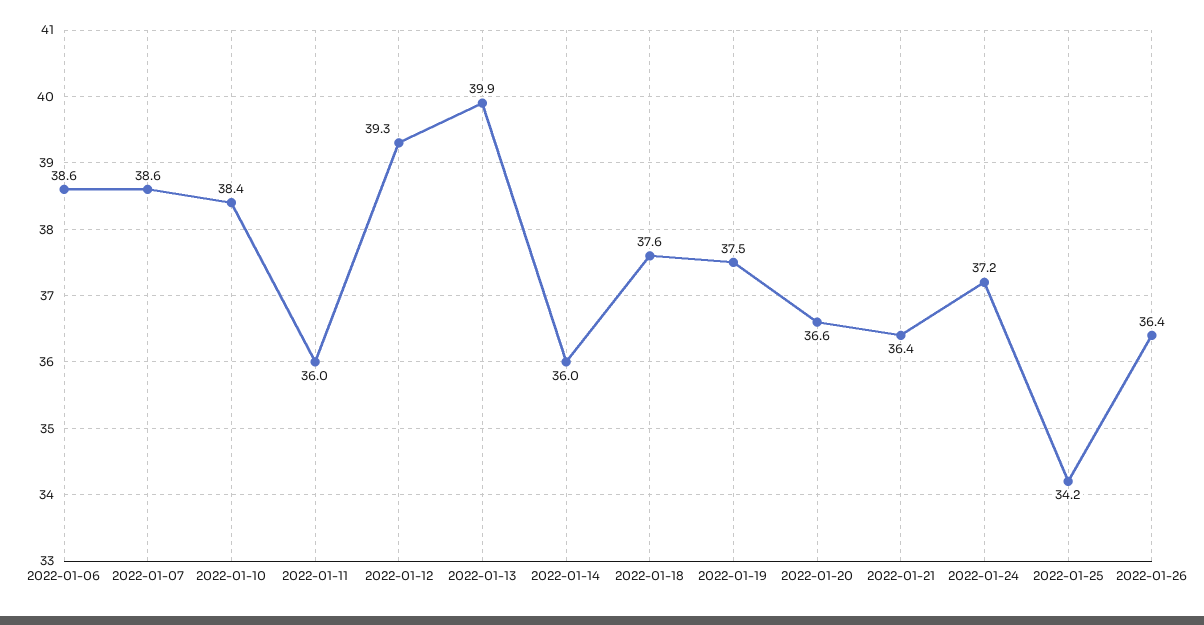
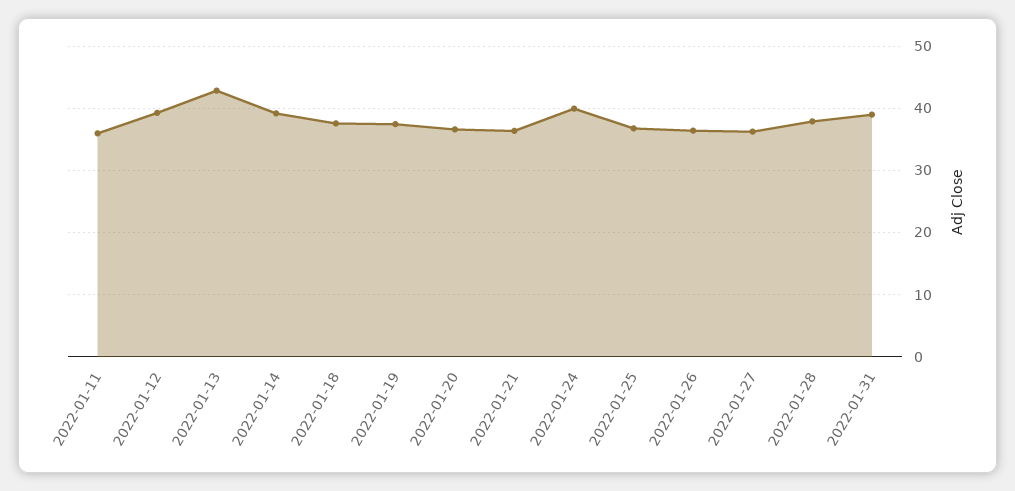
2022-01-06: 38.6 -> none
2022-01-07: 38.6 -> none
2022-01-10: 38.4 -> none
2022-01-13: 39.9 -> 43
2022-01-14: 36 -> 39
2022-01-24: 37.2 -> 40
2022-01-25: 34.2 -> 37
2022-01-27: none -> 36
2022-01-28: none -> 38
2022-01-31: none -> 39

